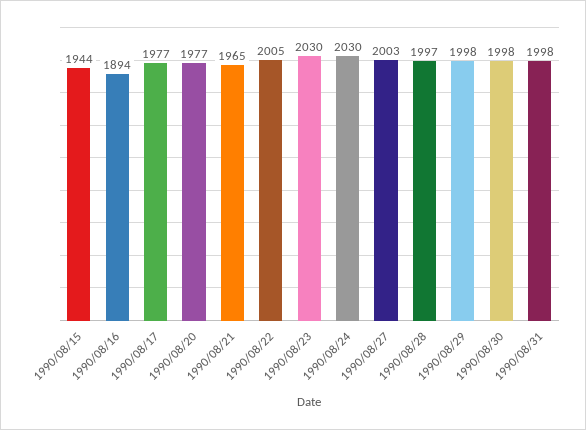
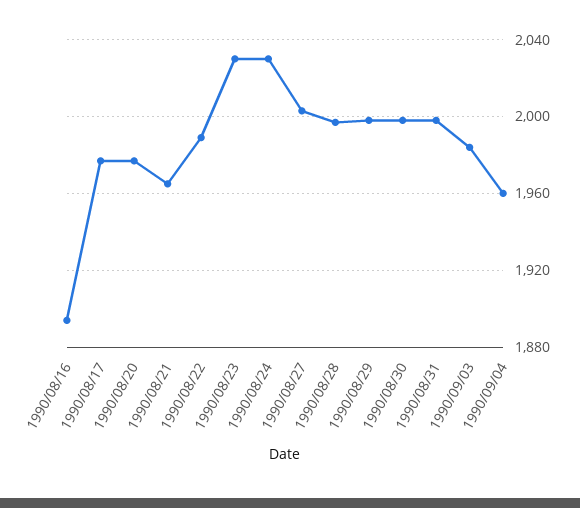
1990/08/15: 1944 -> none
1990/08/22: 2005 -> 1990
1990/09/03: none -> 1985
1990/09/04: none -> 1960

